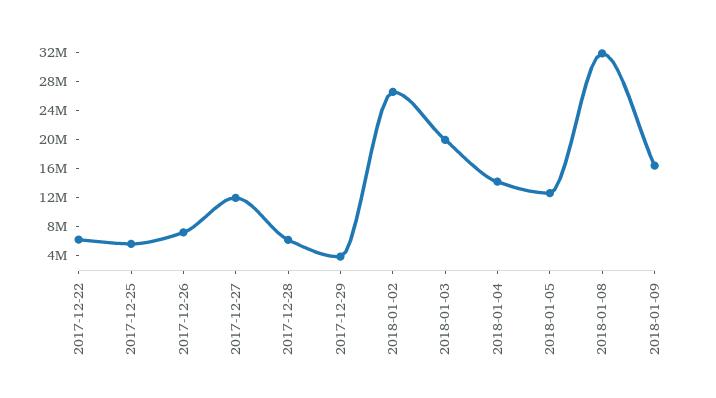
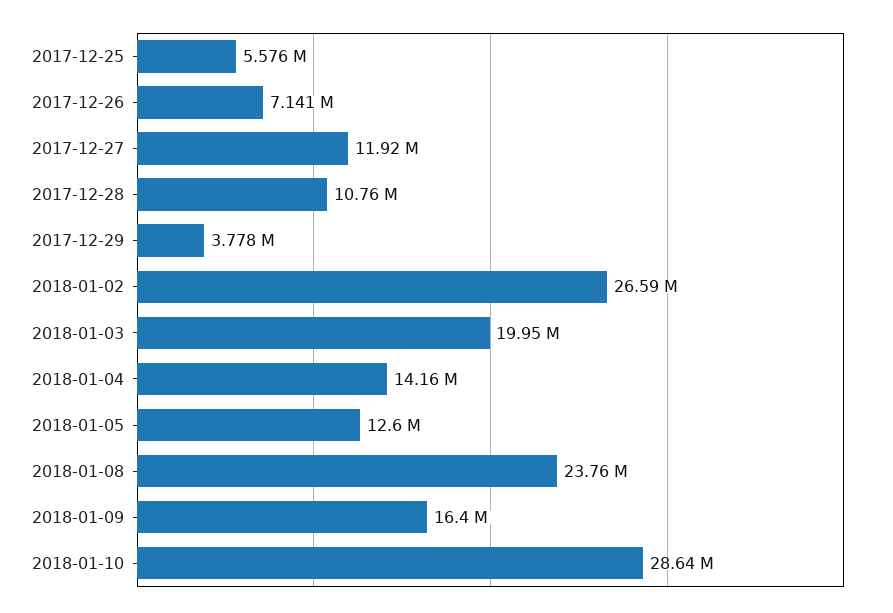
2017-12-22: 6000000 -> none
2017-12-28: 6000000 -> 10760000
2018-01-08: 32000000 -> 23760000
2018-01-10: none -> 28640000

